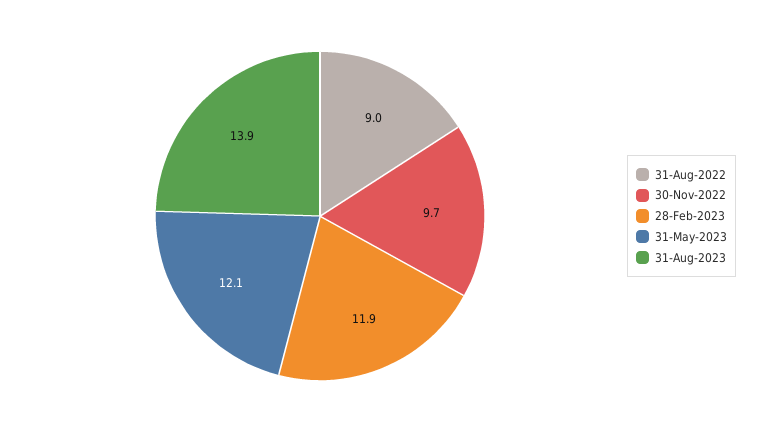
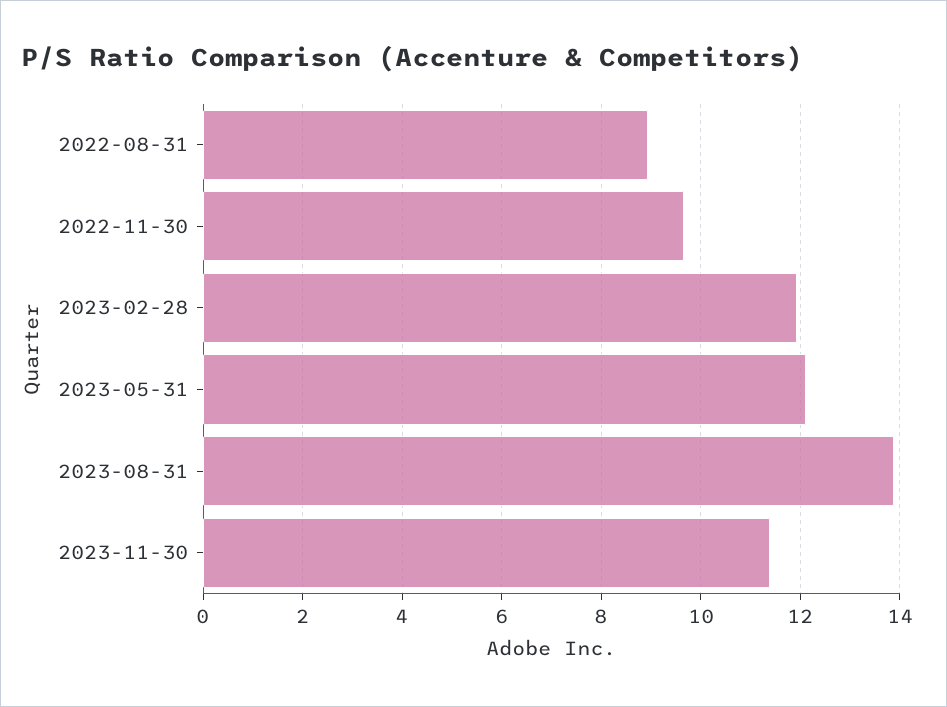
2023-11-30: none -> 11.4

